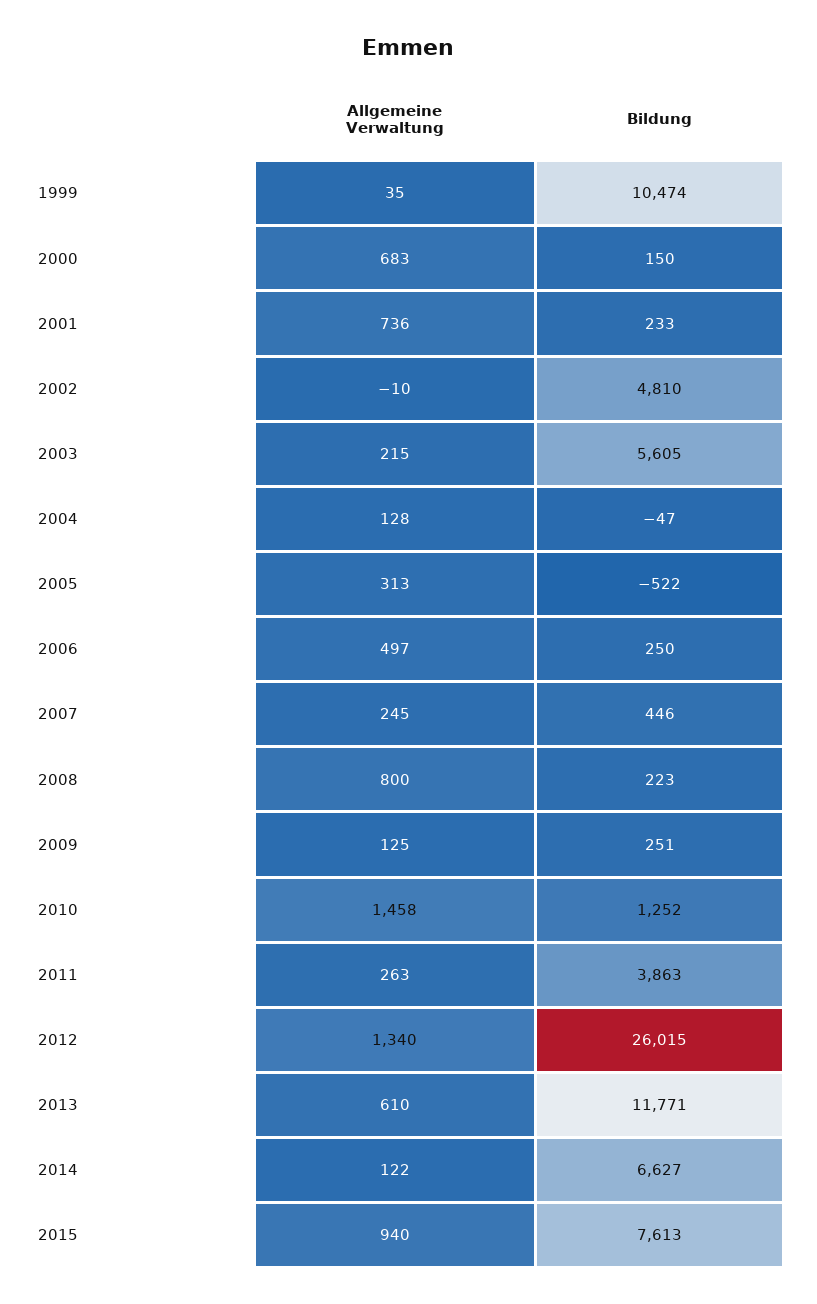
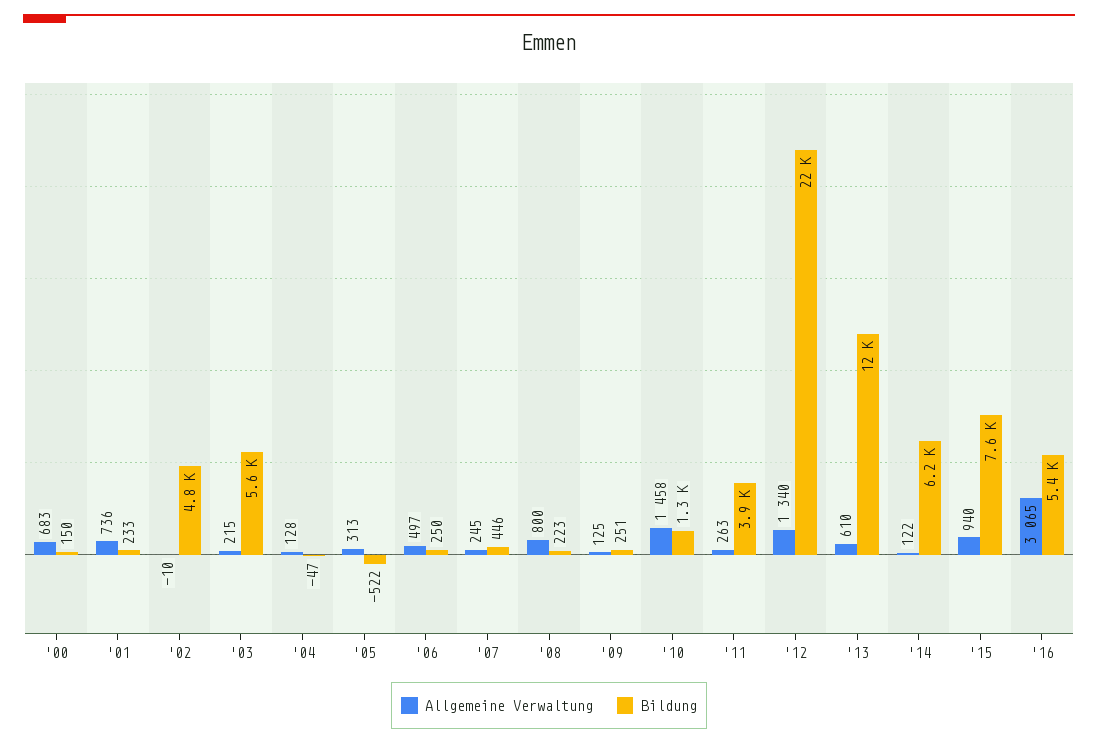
Allgemeine Verwaltung, 1999: 35 -> none
Bildung, 1999: 10474 -> none
Bildung, 2012: 26015 -> 22000
Bildung, 2014: 6627 -> 6200
Allgemeine Verwaltung, '16: none -> 3065
Bildung, '16: none -> 5400

